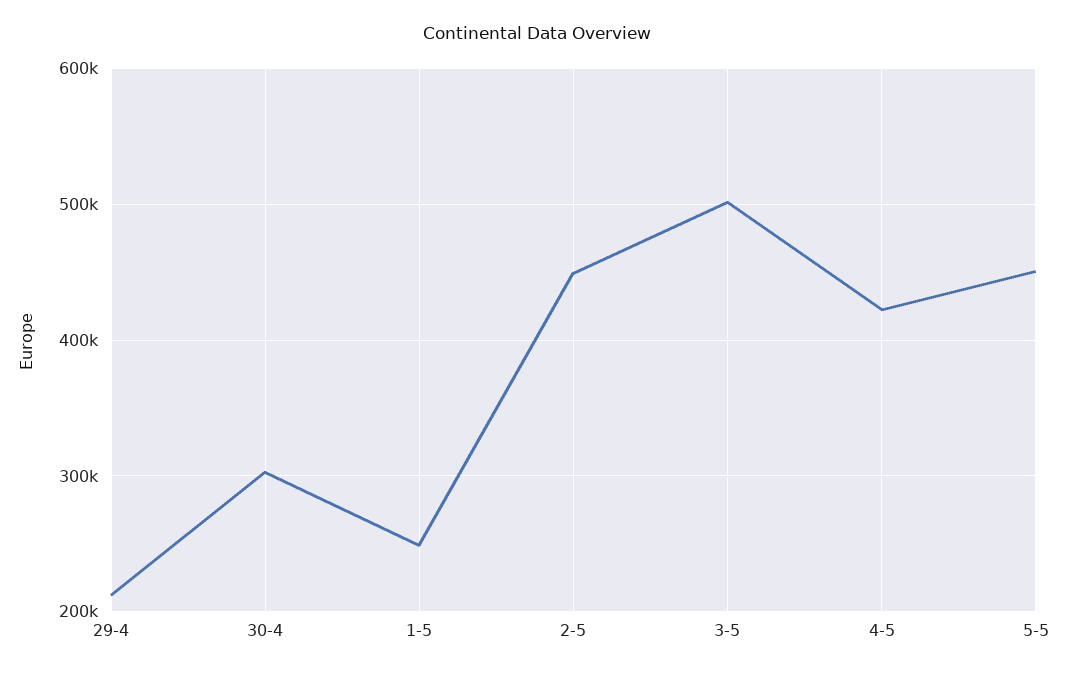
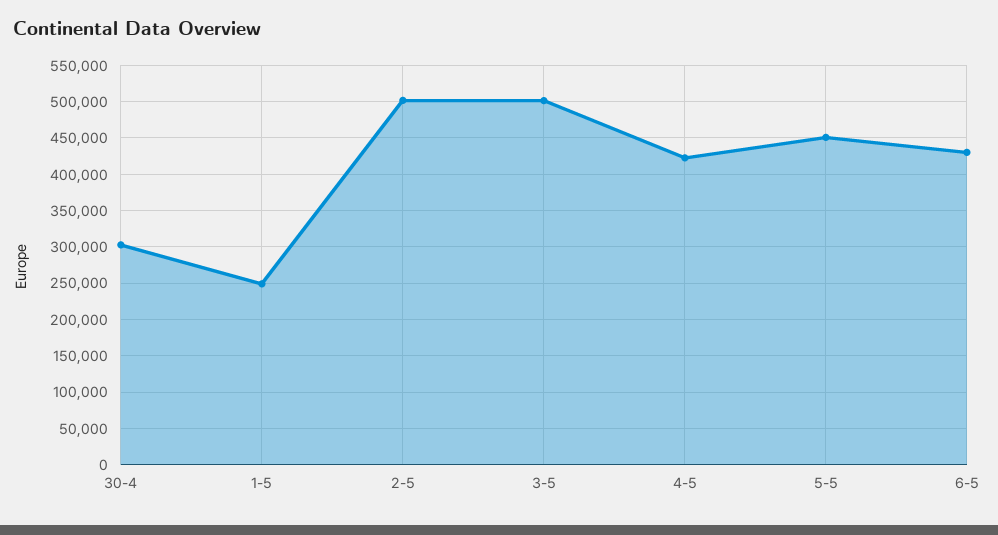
29-4: 210000 -> none
2-5: 450000 -> 500000
6-5: none -> 430000

